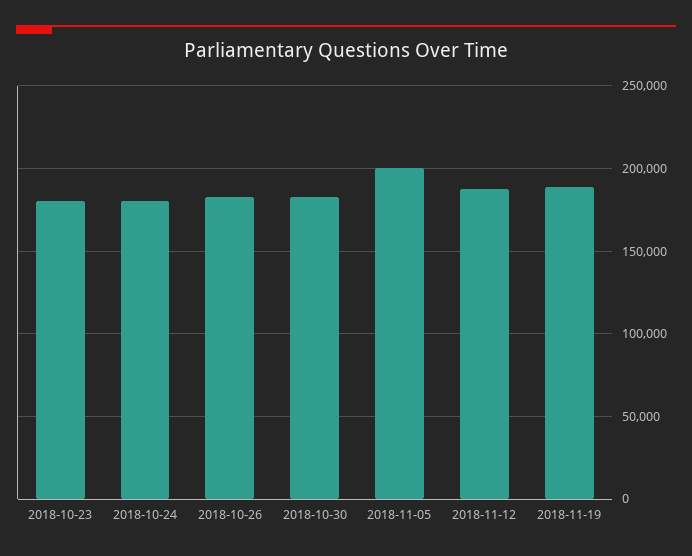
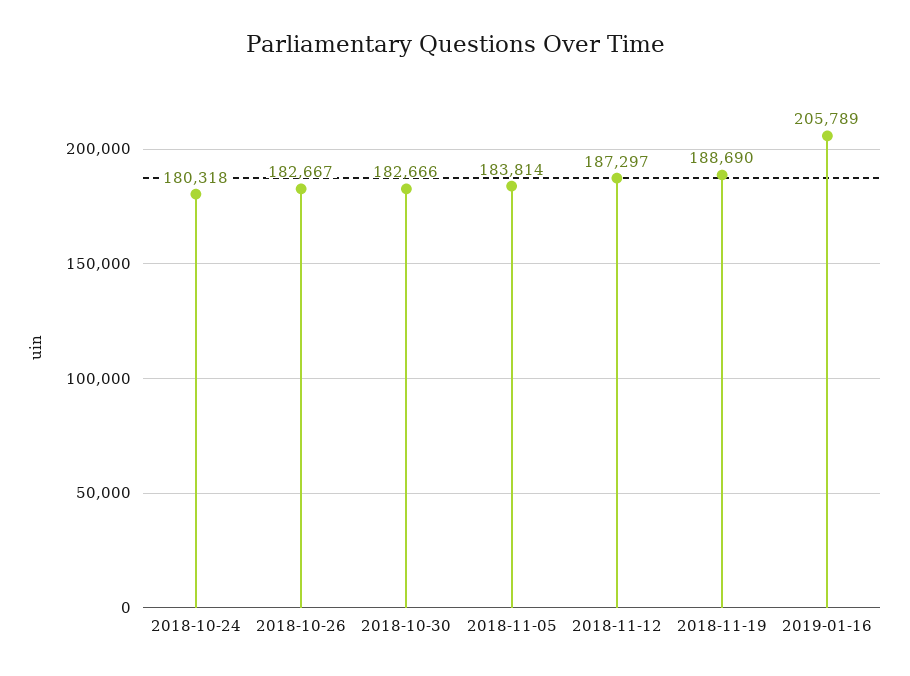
2018-10-23: 180000 -> none
2018-11-05: 200000 -> 183814
2019-01-16: none -> 205789

